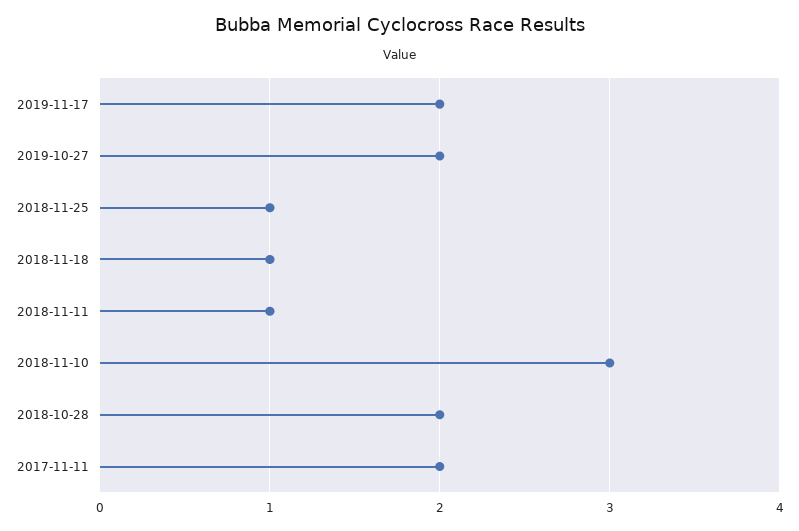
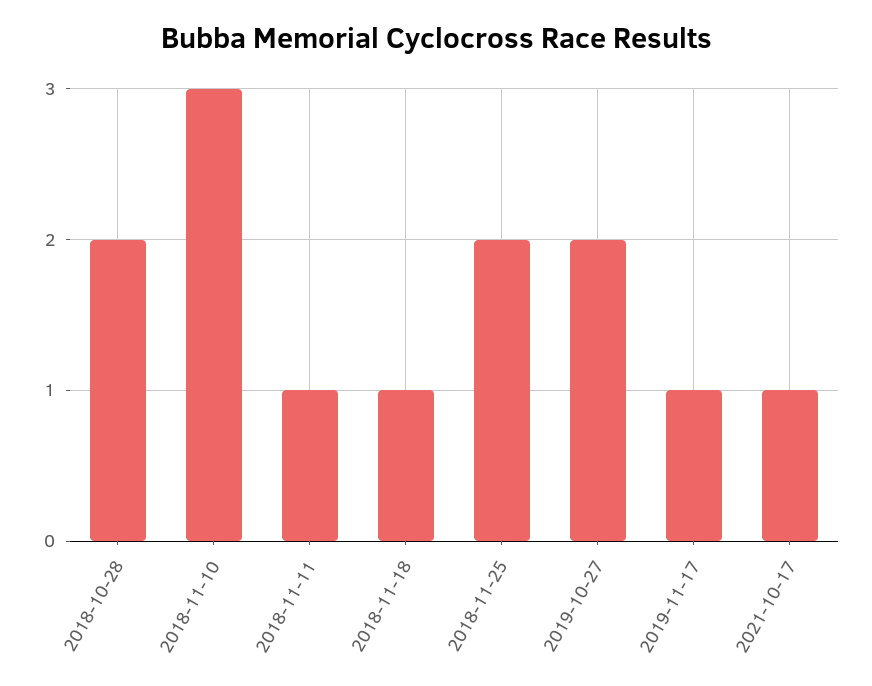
2019-11-17: 2 -> 1
2018-11-25: 1 -> 2
2017-11-11: 2 -> none
2021-10-17: none -> 1

